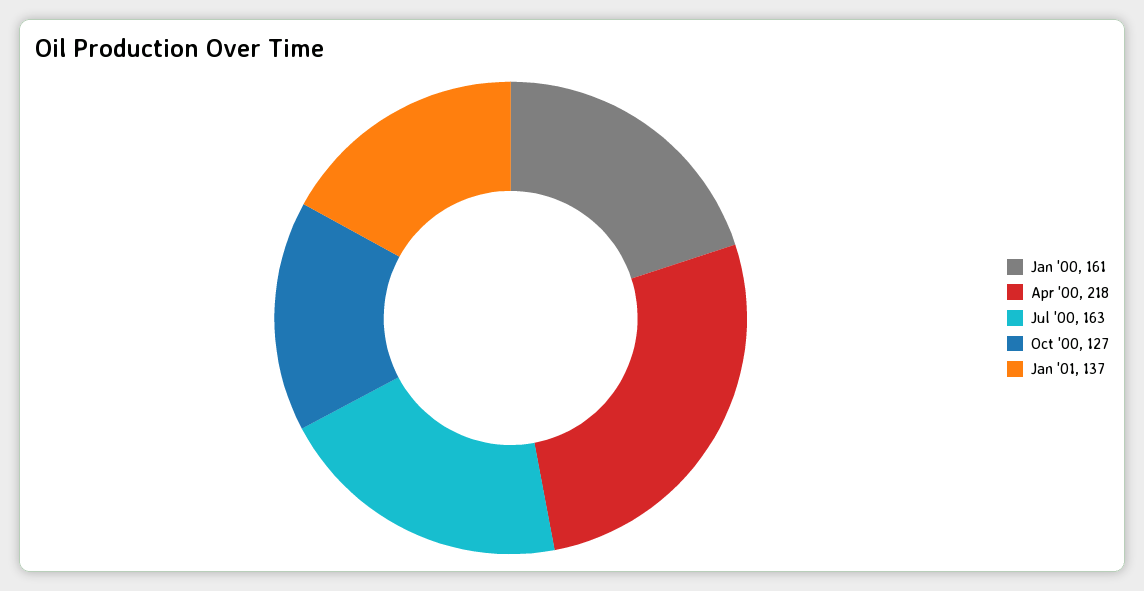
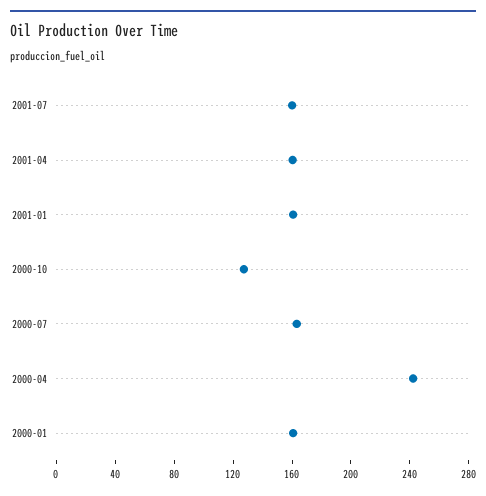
Apr '00: 218 -> 240
Jan '01: 137 -> 160
2001-07: none -> 160
2001-04: none -> 160

